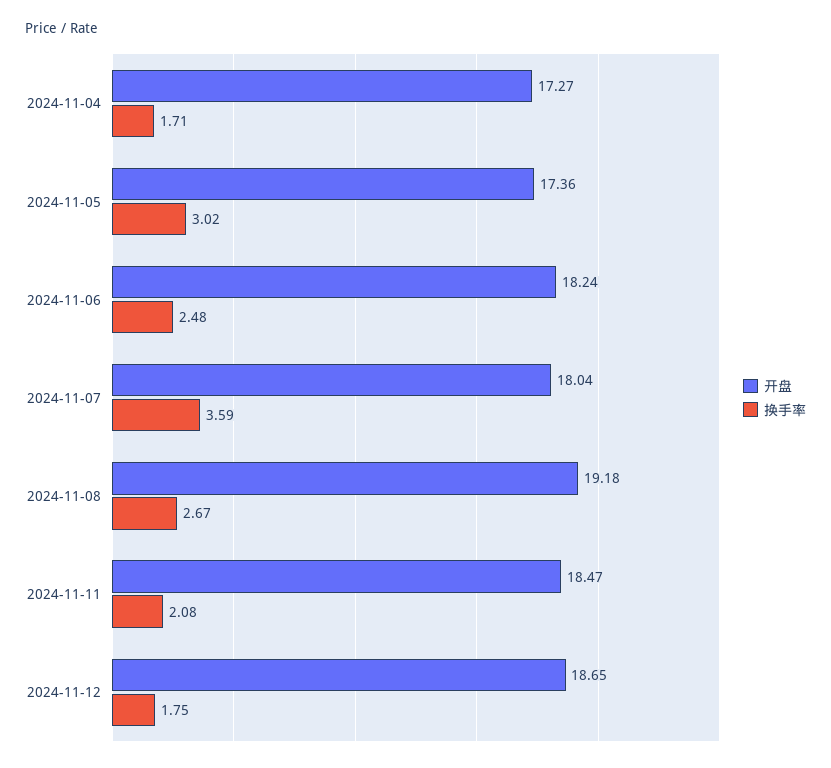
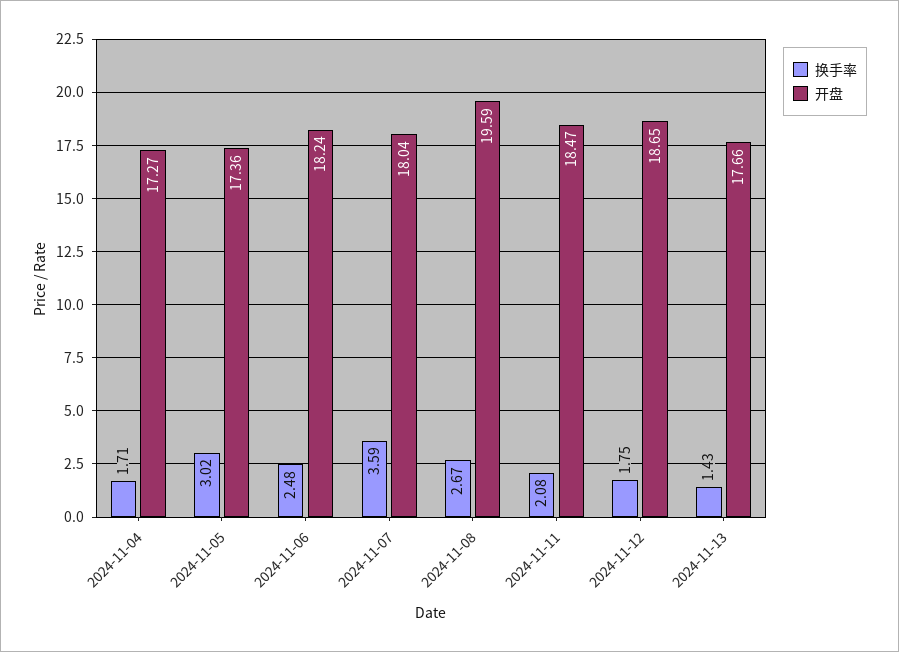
开盘, 2024-11-08: 19.18 -> 19.59
换手率, 2024-11-13: none -> 1.43
开盘, 2024-11-13: none -> 17.66

